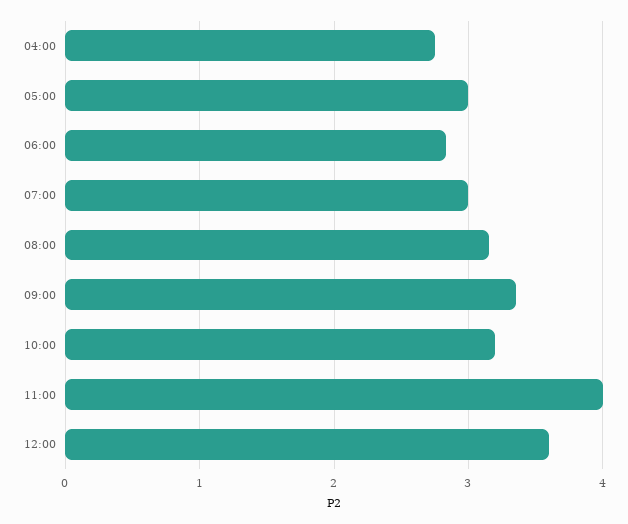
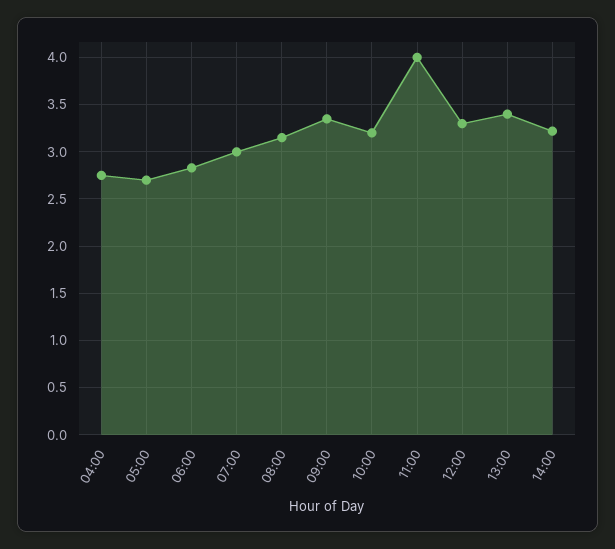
05:00: 3 -> 2.7
12:00: 3.6 -> 3.3
13:00: none -> 3.4
14:00: none -> 3.2

